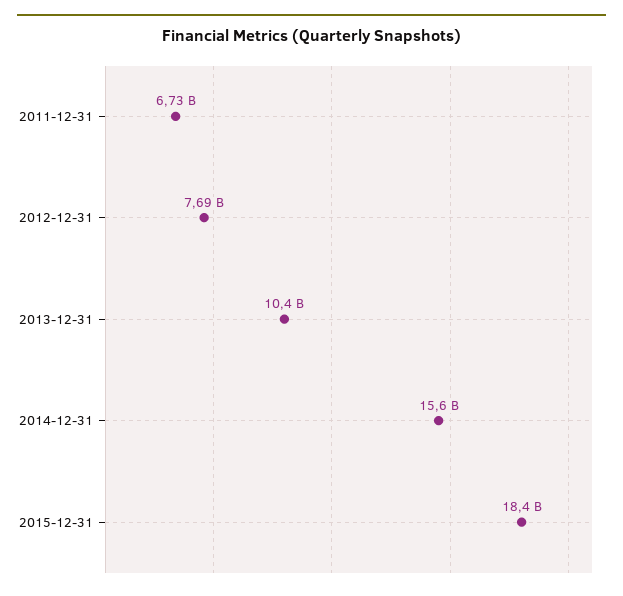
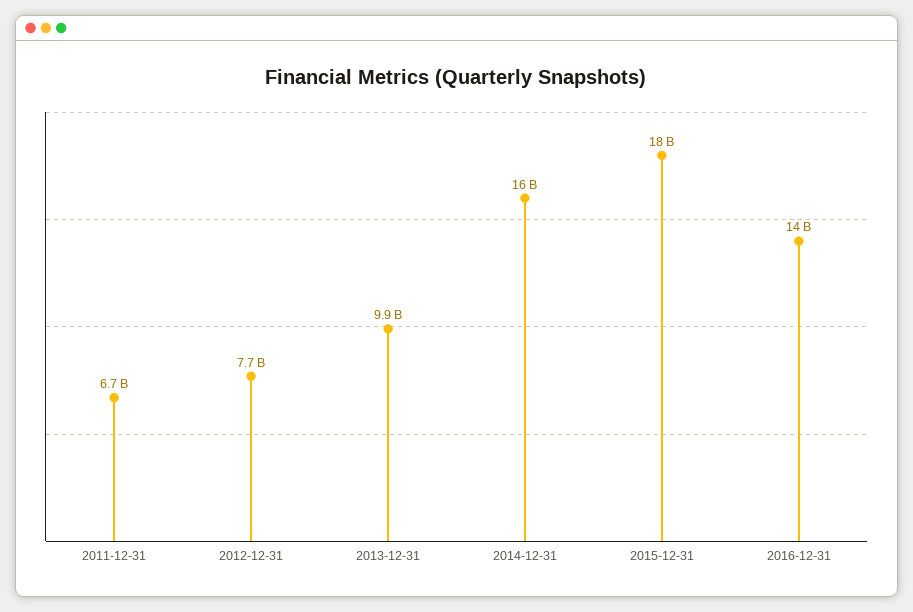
2013-12-31: 10400000000 -> 9900000000
2016-12-31: none -> 14000000000

